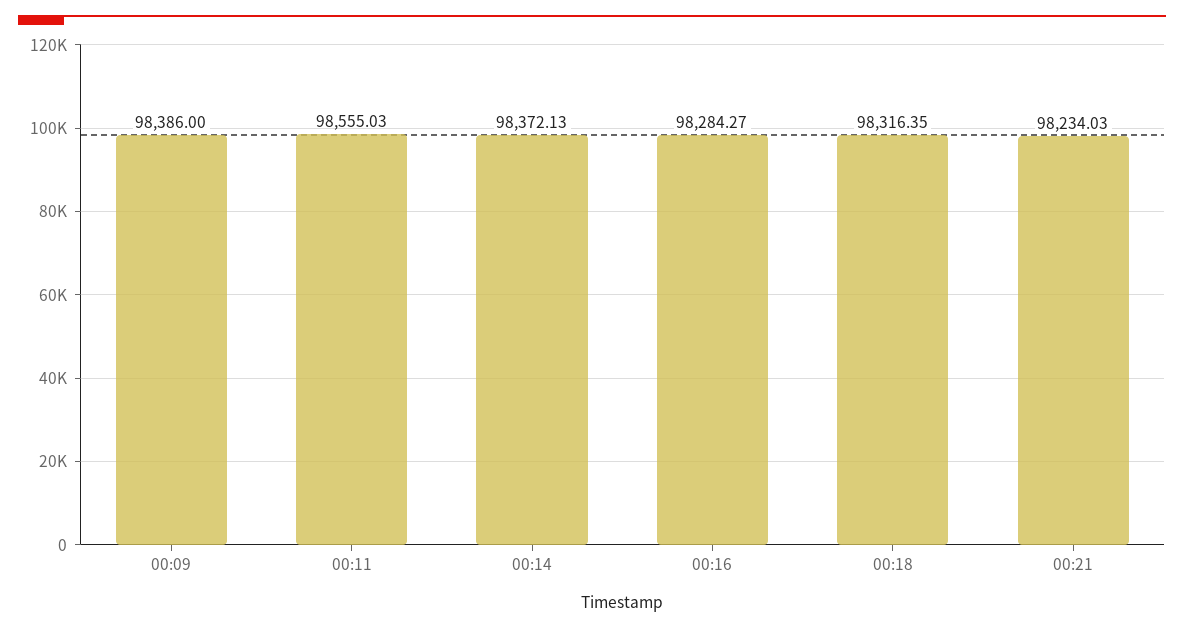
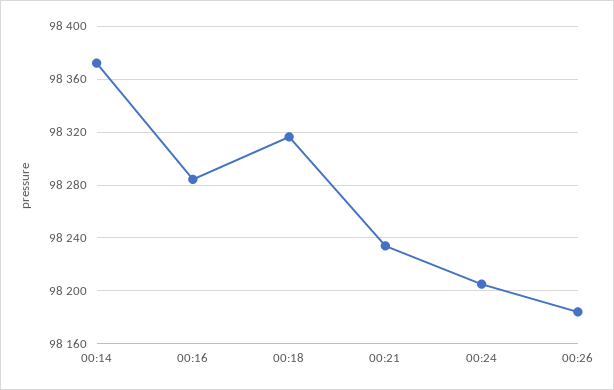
00:09: 98386 -> none
00:11: 98555.03 -> none
00:24: none -> 98205
00:26: none -> 98185

